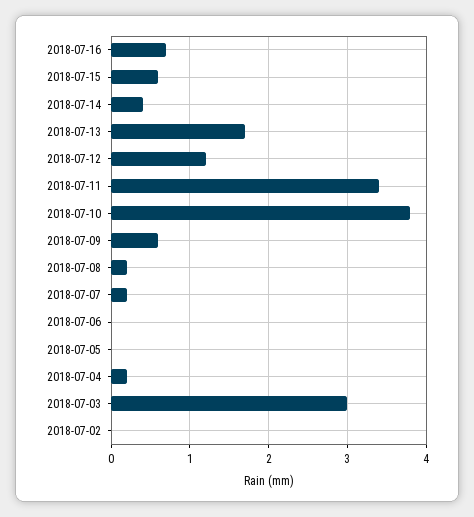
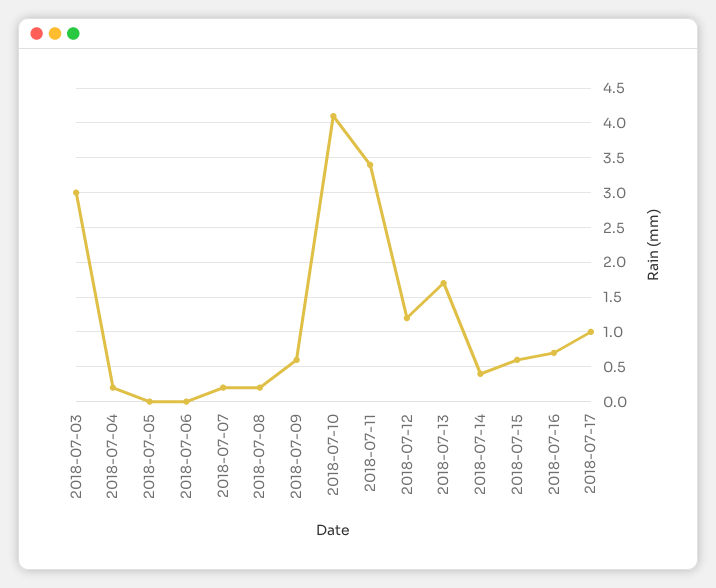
2018-07-10: 3.8 -> 4.1
2018-07-02: 0 -> none
2018-07-17: none -> 1

